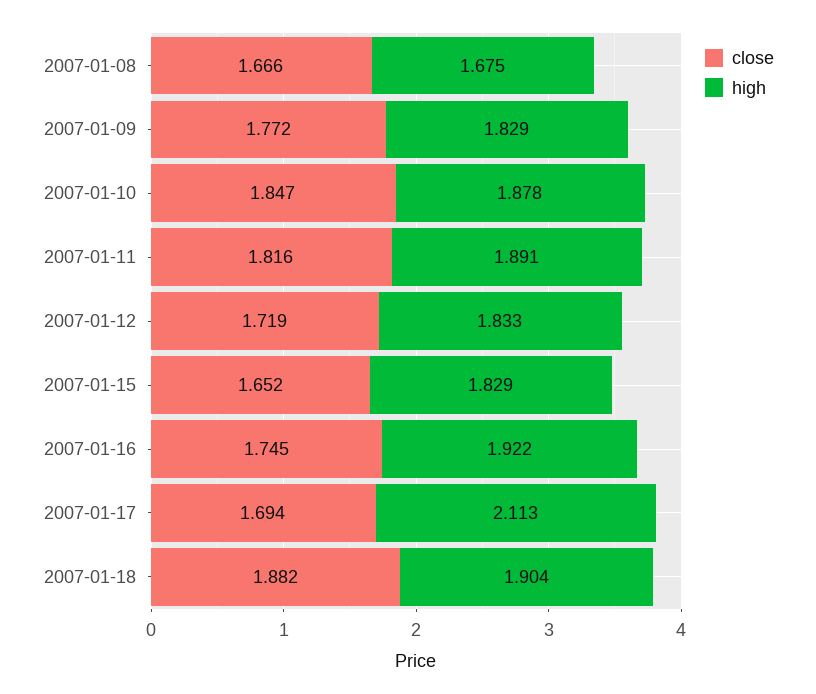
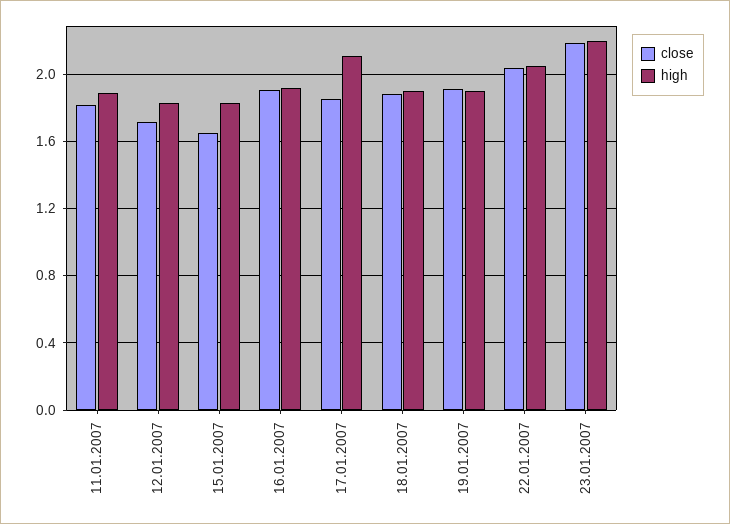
close, 2007-01-08: 1.666 -> none
high, 2007-01-08: 1.675 -> none
close, 2007-01-09: 1.772 -> none
high, 2007-01-09: 1.829 -> none
close, 2007-01-10: 1.847 -> none
high, 2007-01-10: 1.878 -> none
close, 2007-01-16: 1.745 -> 1.9
close, 2007-01-17: 1.694 -> 1.85
close, 19.01.2007: none -> 1.9
high, 19.01.2007: none -> 1.9
close, 22.01.2007: none -> 2.05
high, 22.01.2007: none -> 2.05
close, 23.01.2007: none -> 2.2
high, 23.01.2007: none -> 2.2

